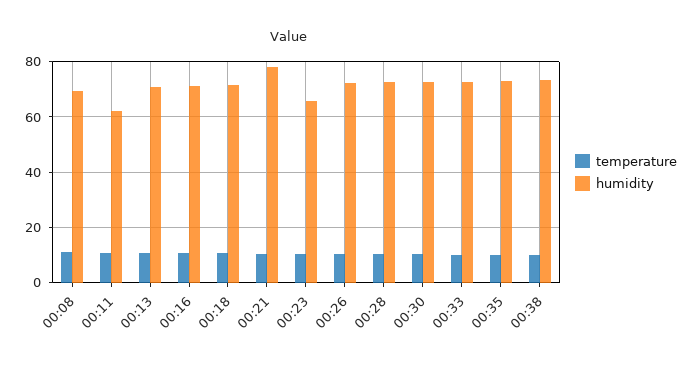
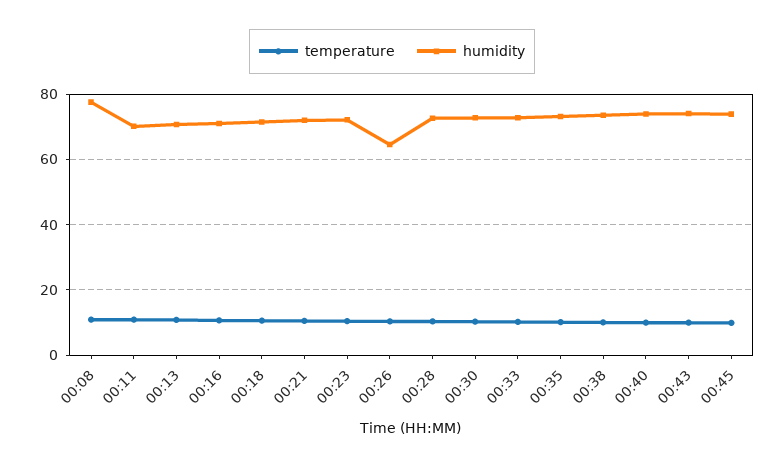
humidity, 00:08: 70 -> 78
humidity, 00:11: 62.5 -> 70
humidity, 00:21: 77.5 -> 72
humidity, 00:23: 65 -> 72
humidity, 00:26: 72.5 -> 64
temperature, 00:40: none -> 10
humidity, 00:40: none -> 74
temperature, 00:43: none -> 10
humidity, 00:43: none -> 74
temperature, 00:45: none -> 10
humidity, 00:45: none -> 74

